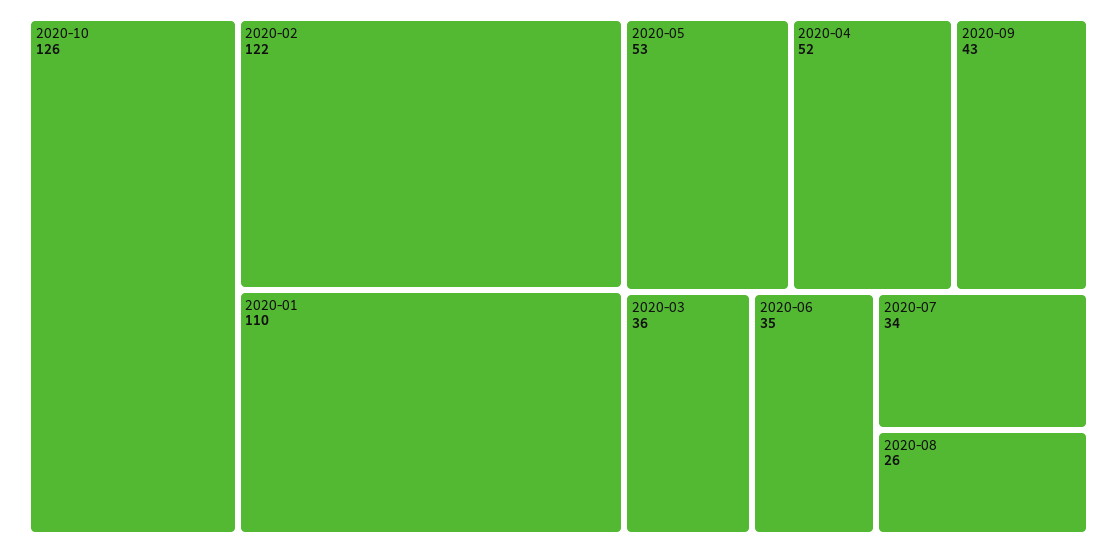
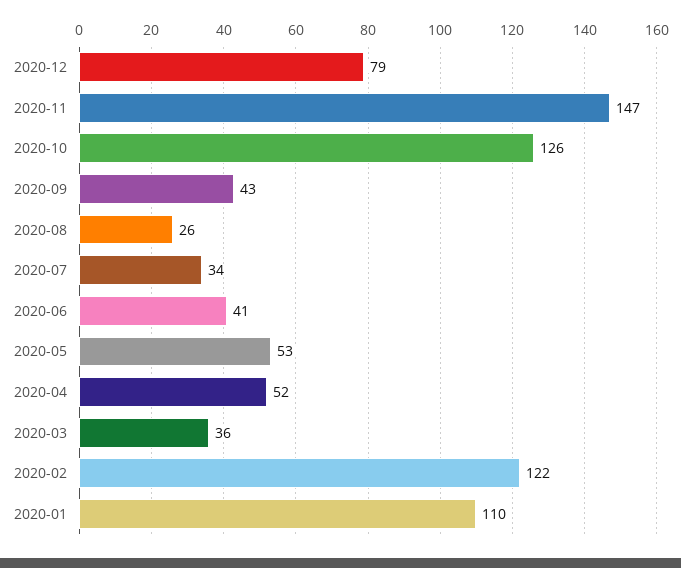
2020-06: 35 -> 41
2020-12: none -> 79
2020-11: none -> 147

